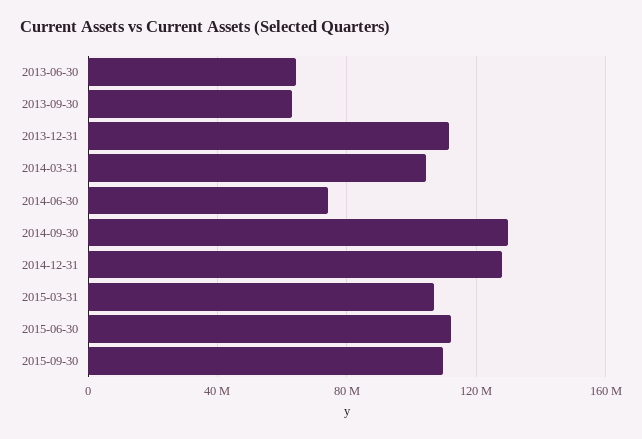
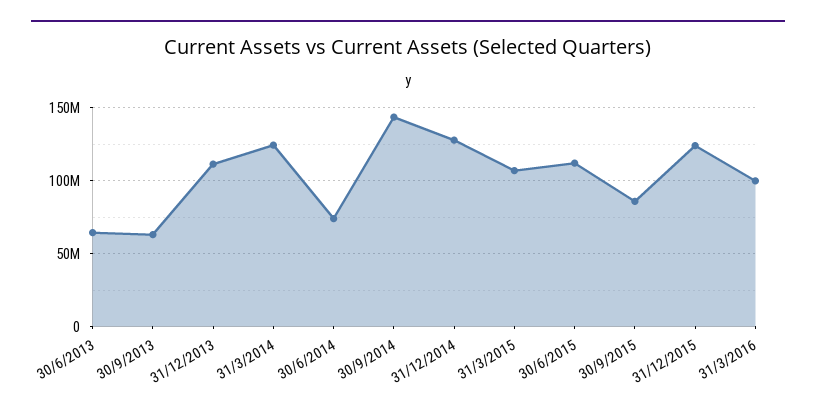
2014-03-31: 105000000 -> 125000000
2014-09-30: 130000000 -> 145000000
2015-09-30: 110000000 -> 85000000
31/12/2015: none -> 125000000
31/3/2016: none -> 100000000

